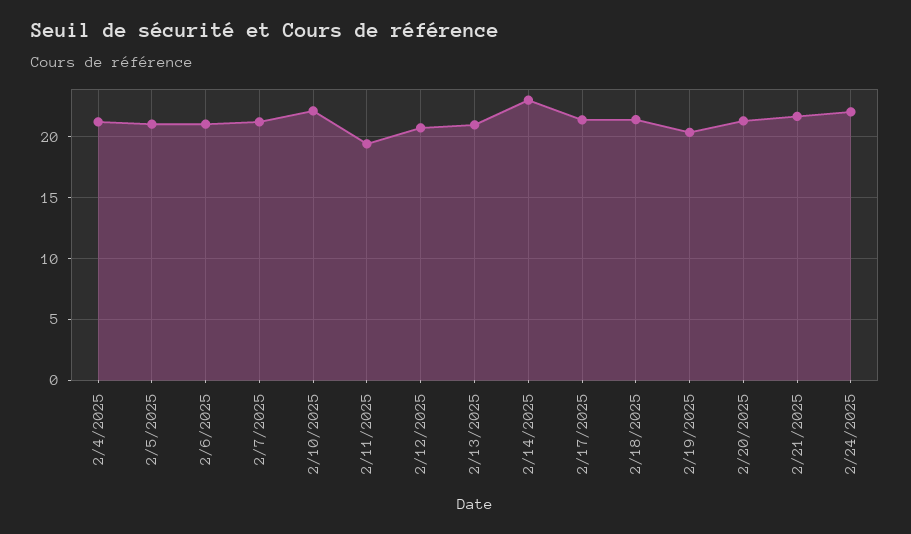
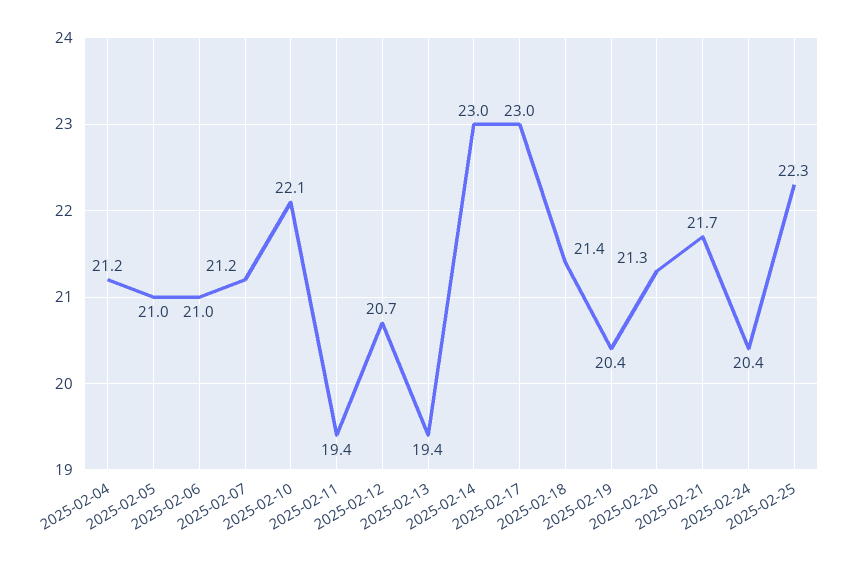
2/13/2025: 21 -> 19.4
2/17/2025: 21.5 -> 23
2/24/2025: 22 -> 20.4
2025-02-25: none -> 22.3

